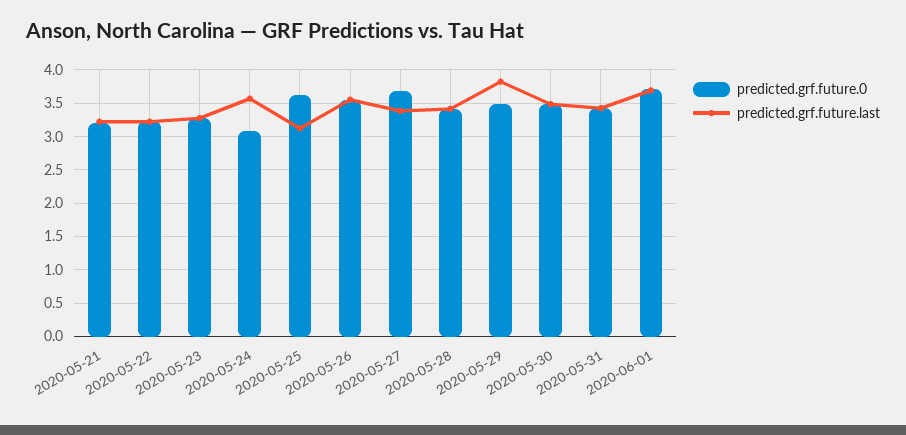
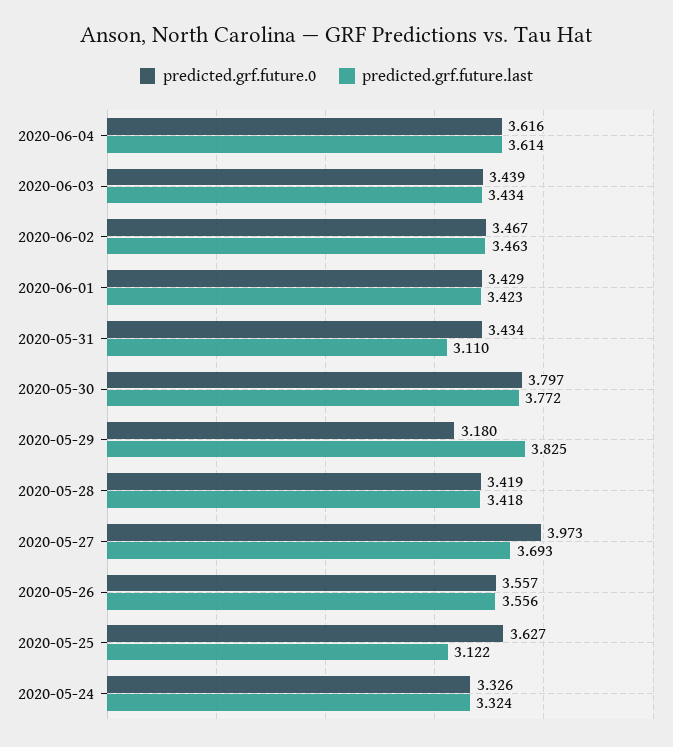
predicted.grf.future.0, 2020-05-21: 3.2 -> none
predicted.grf.future.last, 2020-05-21: 3.2 -> none
predicted.grf.future.0, 2020-05-22: 3.2 -> none
predicted.grf.future.last, 2020-05-22: 3.2 -> none
predicted.grf.future.0, 2020-05-23: 3.3 -> none
predicted.grf.future.last, 2020-05-23: 3.3 -> none
predicted.grf.future.0, 2020-05-24: 3.1 -> 3.326
predicted.grf.future.last, 2020-05-24: 3.6 -> 3.324
predicted.grf.future.0, 2020-05-27: 3.7 -> 3.973
predicted.grf.future.last, 2020-05-27: 3.4 -> 3.693
predicted.grf.future.0, 2020-05-29: 3.5 -> 3.18
predicted.grf.future.0, 2020-05-30: 3.5 -> 3.797
predicted.grf.future.last, 2020-05-30: 3.5 -> 3.772
predicted.grf.future.last, 2020-05-31: 3.4 -> 3.11
predicted.grf.future.0, 2020-06-01: 3.7 -> 3.429
predicted.grf.future.last, 2020-06-01: 3.7 -> 3.423
predicted.grf.future.0, 2020-06-04: none -> 3.616
predicted.grf.future.last, 2020-06-04: none -> 3.614
predicted.grf.future.0, 2020-06-03: none -> 3.439
predicted.grf.future.last, 2020-06-03: none -> 3.434
predicted.grf.future.0, 2020-06-02: none -> 3.467
predicted.grf.future.last, 2020-06-02: none -> 3.463

